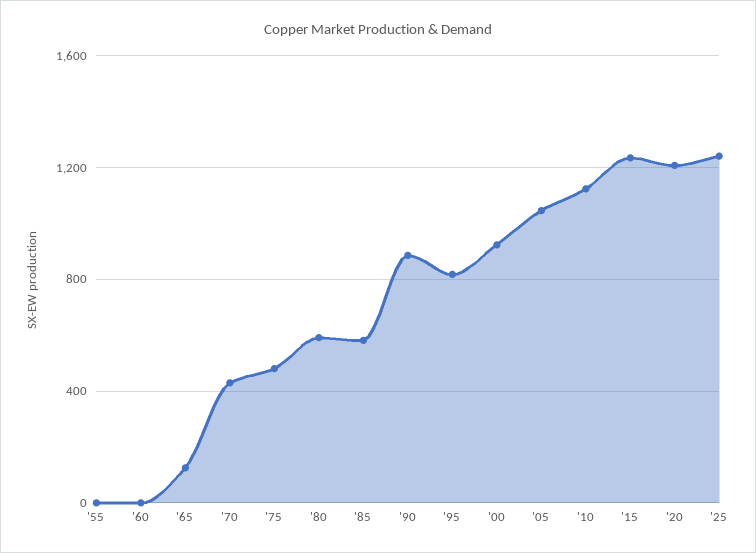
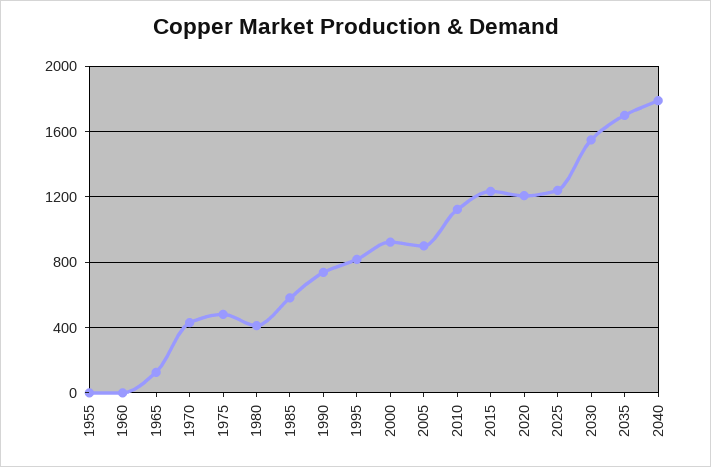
'80: 600 -> 400
'90: 900 -> 750
'05: 1050 -> 900
2030: none -> 1550
2035: none -> 1700
2040: none -> 1800

